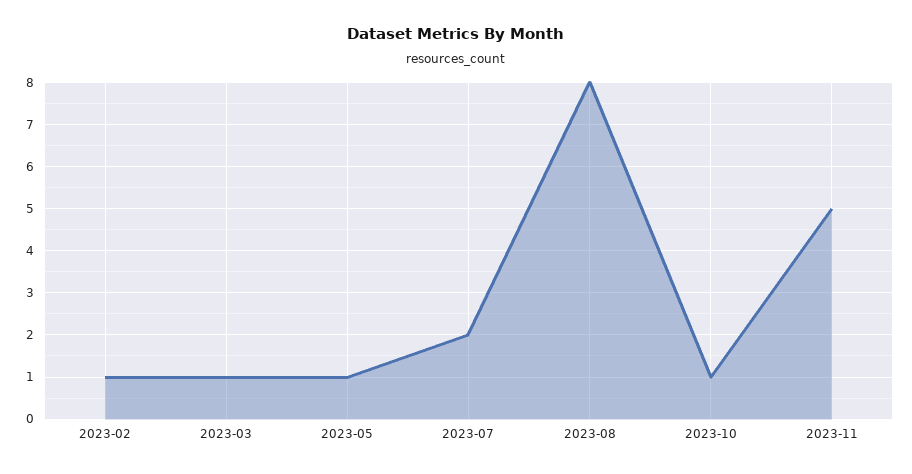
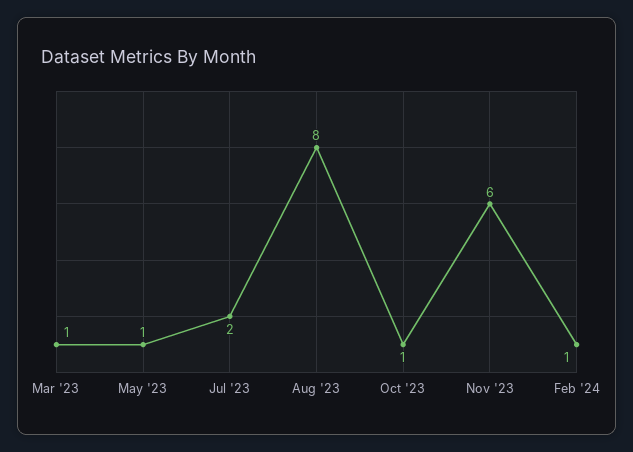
2023-02: 1 -> none
2023-11: 5 -> 6
Feb '24: none -> 1

